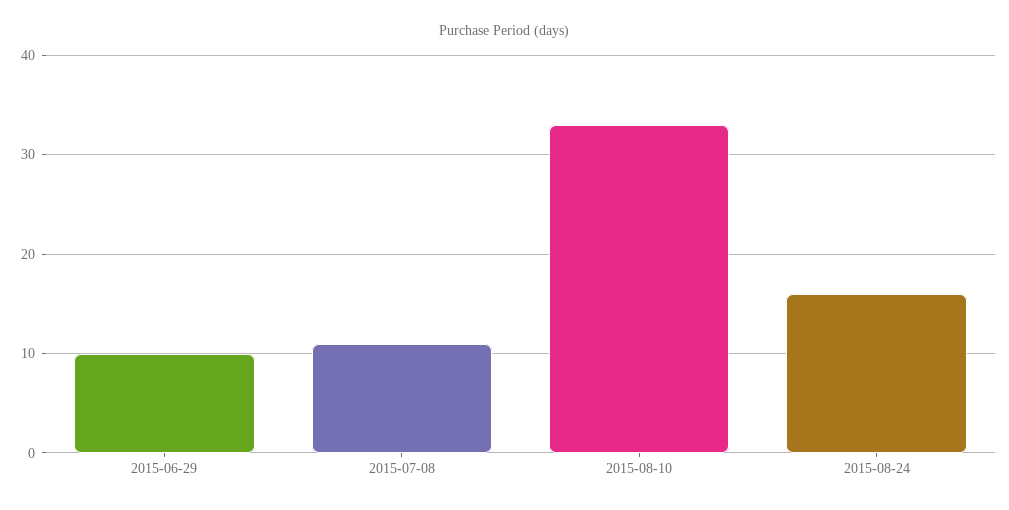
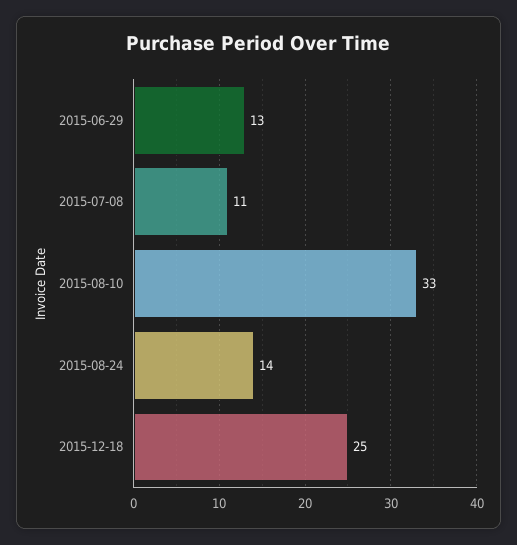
2015-06-29: 10 -> 13
2015-08-24: 16 -> 14
2015-12-18: none -> 25

